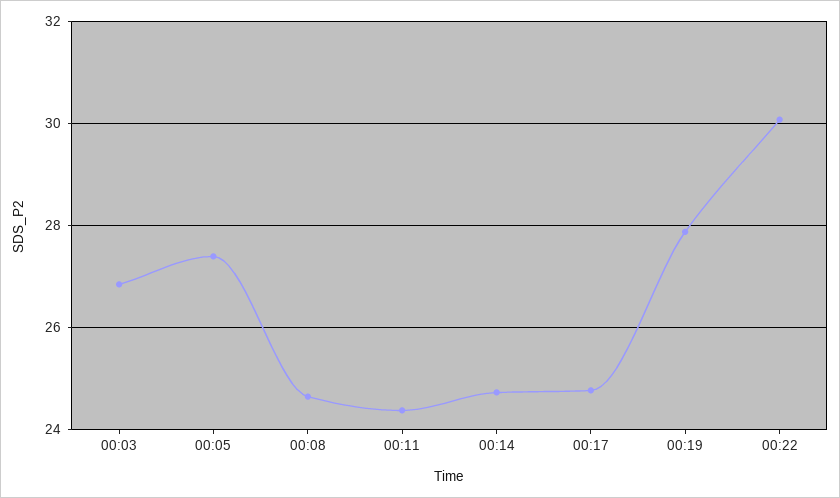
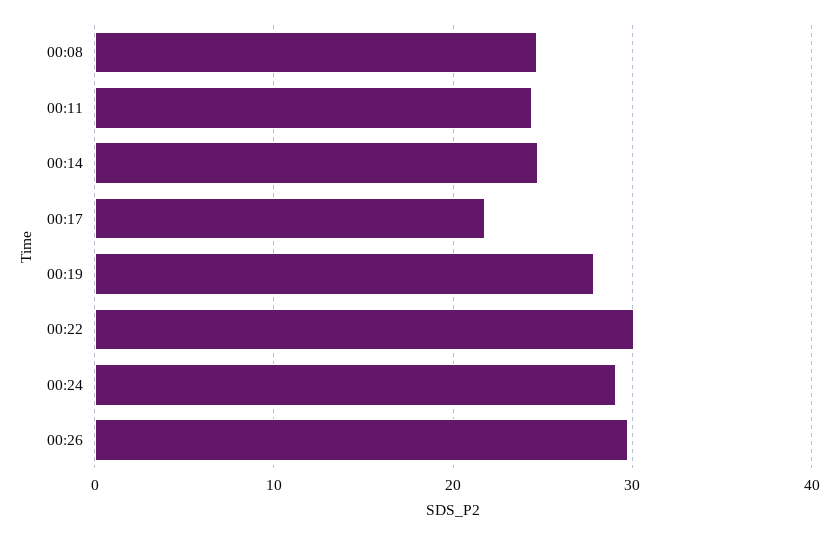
00:03: 26.8 -> none
00:05: 27.4 -> none
00:17: 24.8 -> 22
00:24: none -> 29
00:26: none -> 30

